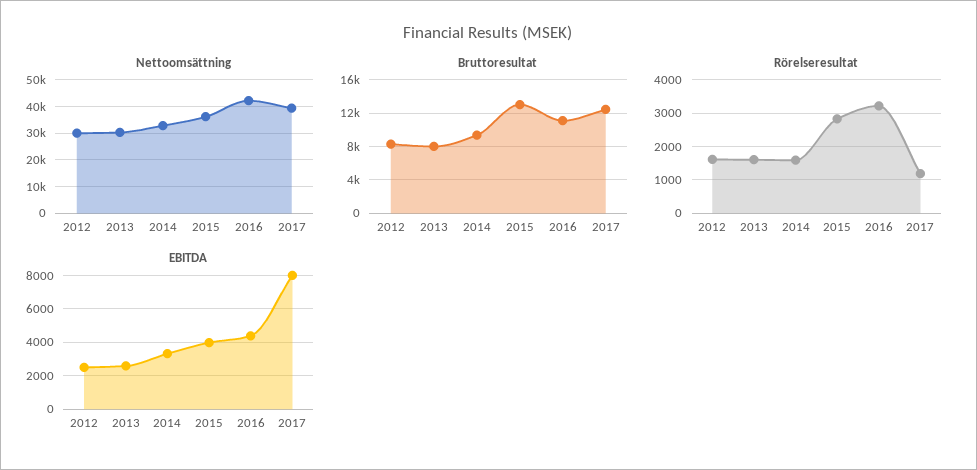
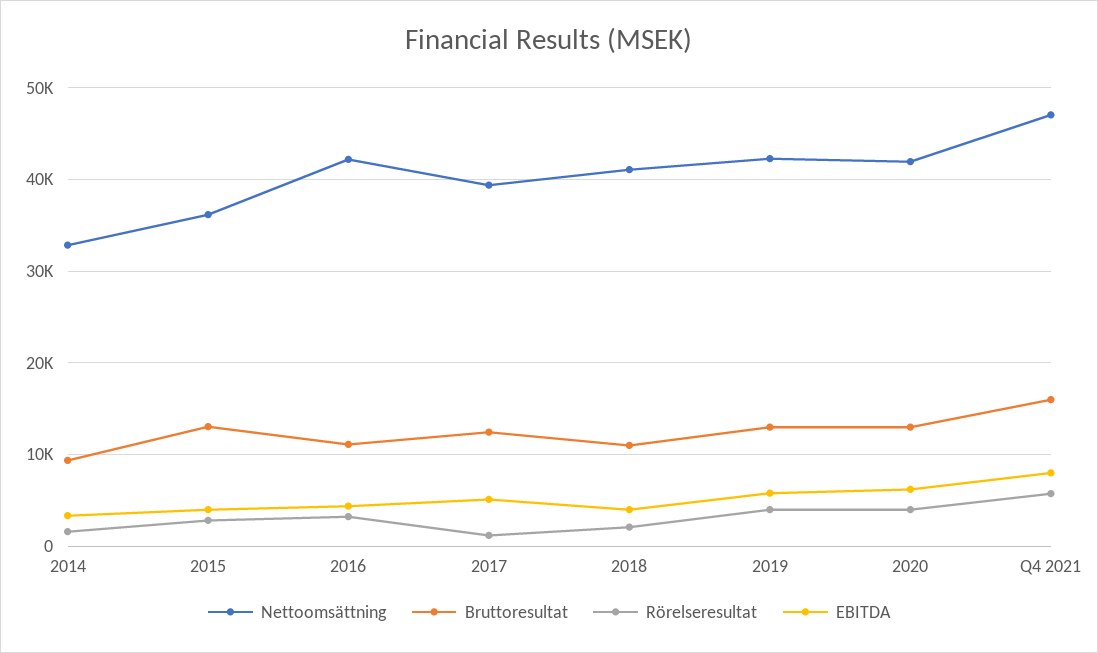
Nettoomsättning, 2012: 30000 -> none
Nettoomsättning, 2013: 30000 -> none
Bruttoresultat, 2012: 8000 -> none
Bruttoresultat, 2013: 8000 -> none
Rörelseresultat, 2012: 1600 -> none
Rörelseresultat, 2013: 1600 -> none
EBITDA, 2012: 2500 -> none
EBITDA, 2013: 2500 -> none
EBITDA, 2017: 8000 -> 5000
Nettoomsättning, 2018: none -> 41000
Bruttoresultat, 2018: none -> 11000
Rörelseresultat, 2018: none -> 2000
EBITDA, 2018: none -> 4000
Nettoomsättning, 2019: none -> 42000
Bruttoresultat, 2019: none -> 13000
Rörelseresultat, 2019: none -> 4000
EBITDA, 2019: none -> 6000
Nettoomsättning, 2020: none -> 42000
Bruttoresultat, 2020: none -> 13000
Rörelseresultat, 2020: none -> 4000
EBITDA, 2020: none -> 6000
Nettoomsättning, Q4 2021: none -> 47000
Bruttoresultat, Q4 2021: none -> 16000
Rörelseresultat, Q4 2021: none -> 6000
EBITDA, Q4 2021: none -> 8000

